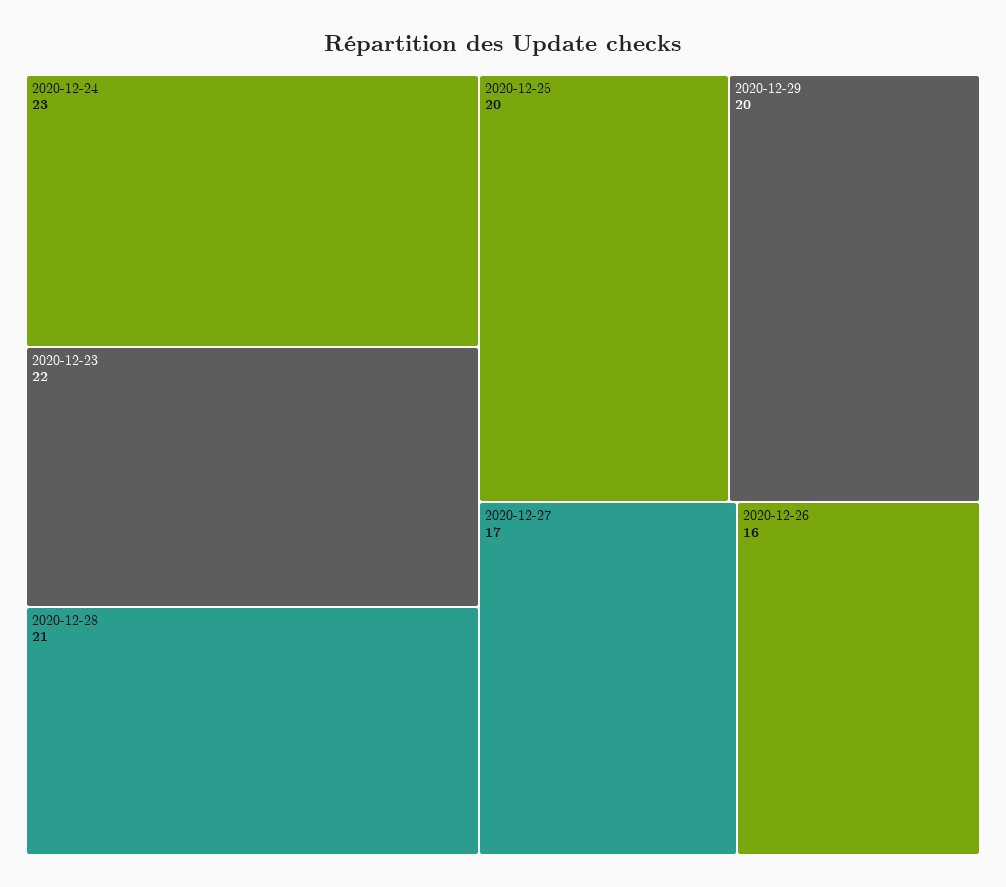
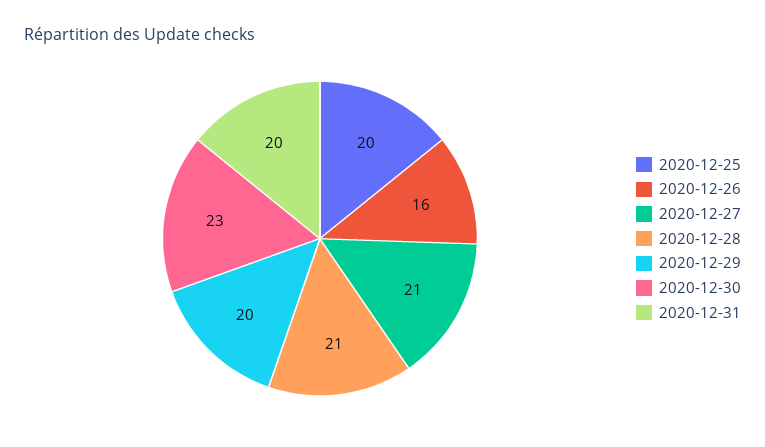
2020-12-24: 23 -> none
2020-12-23: 22 -> none
2020-12-27: 17 -> 21
2020-12-30: none -> 23
2020-12-31: none -> 20

